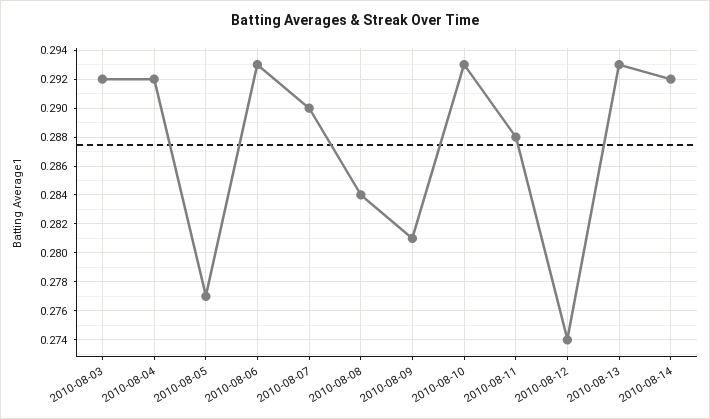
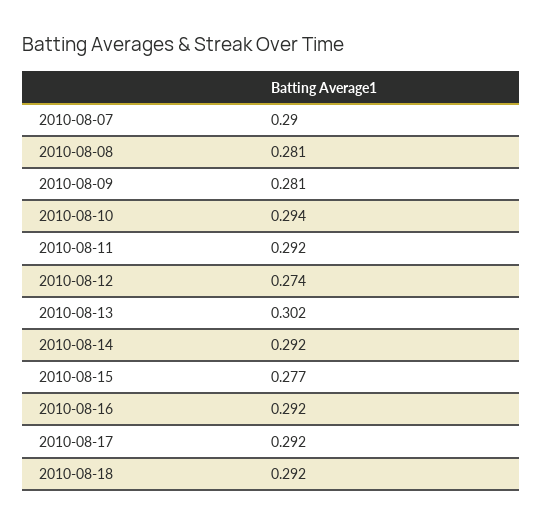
2010-08-03: 0.292 -> none
2010-08-04: 0.292 -> none
2010-08-05: 0.277 -> none
2010-08-06: 0.293 -> none
2010-08-08: 0.284 -> 0.281
2010-08-10: 0.293 -> 0.294
2010-08-11: 0.288 -> 0.292
2010-08-13: 0.293 -> 0.302
2010-08-15: none -> 0.277
2010-08-16: none -> 0.292
2010-08-17: none -> 0.292
2010-08-18: none -> 0.292

